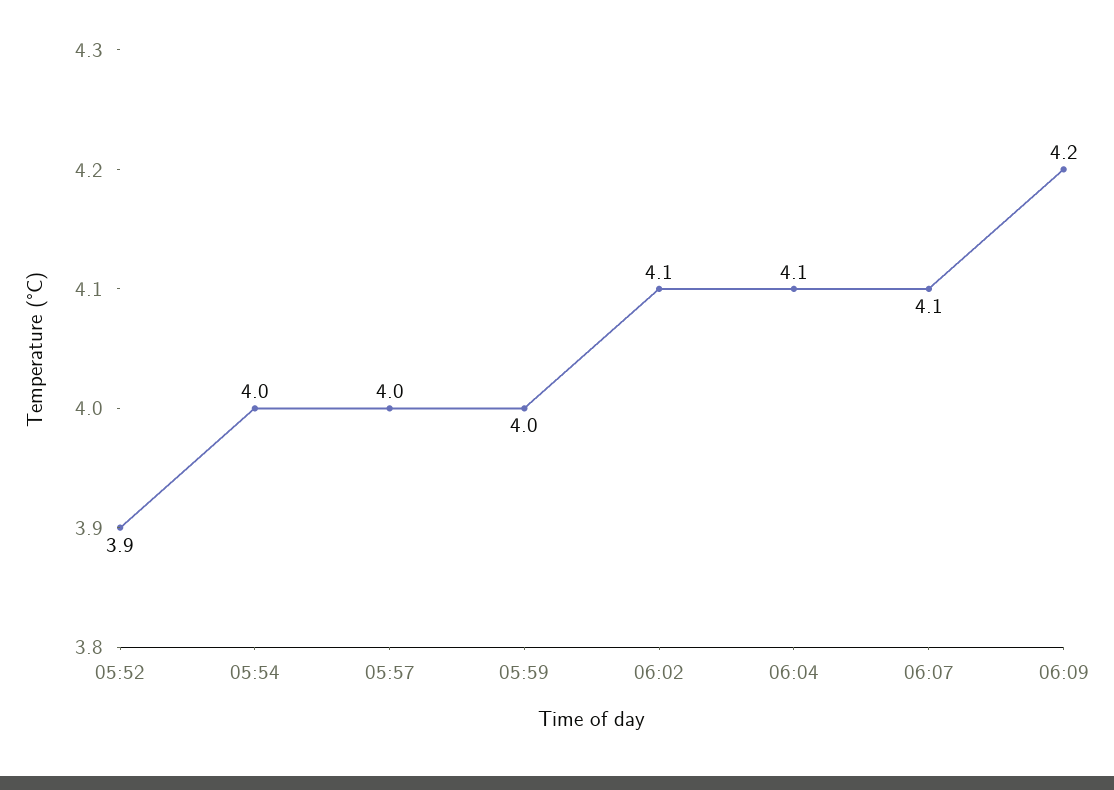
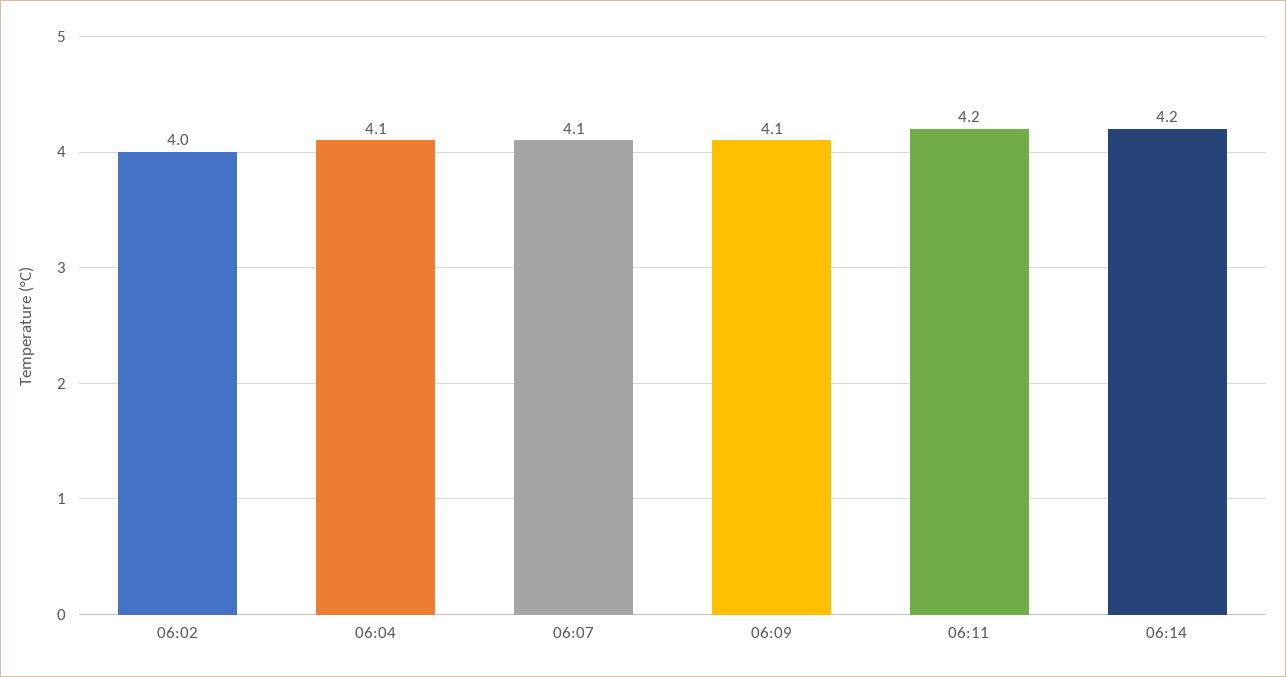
05:52: 3.9 -> none
05:54: 4 -> none
05:57: 4 -> none
05:59: 4 -> none
06:02: 4.1 -> 4
06:09: 4.2 -> 4.1
06:11: none -> 4.2
06:14: none -> 4.2

